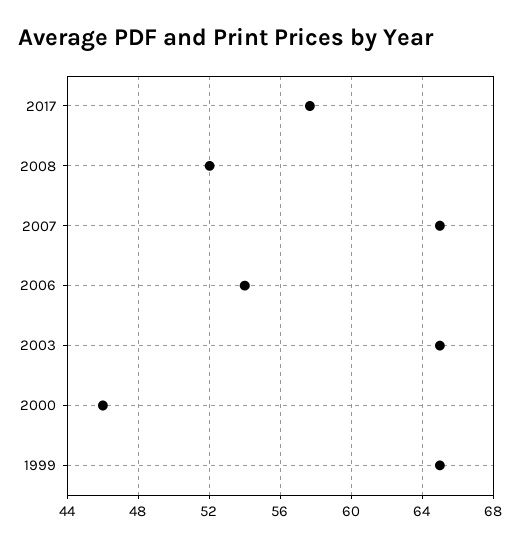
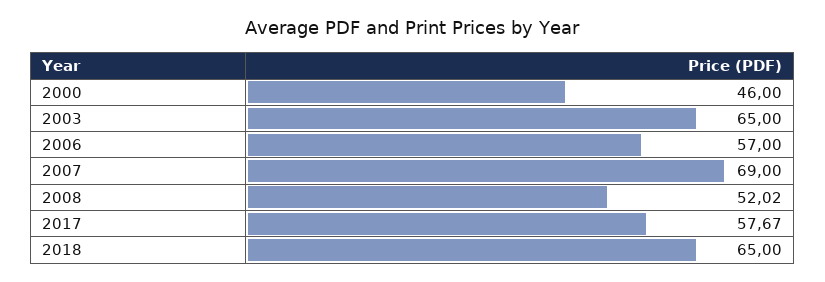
2007: 65 -> 69
2006: 54 -> 57
1999: 65 -> none
2018: none -> 65

